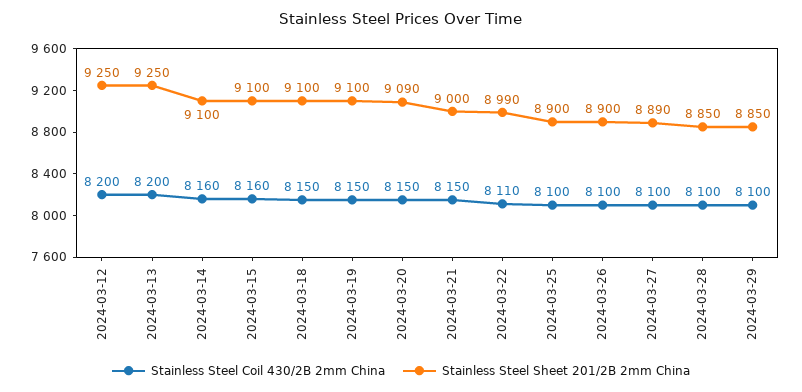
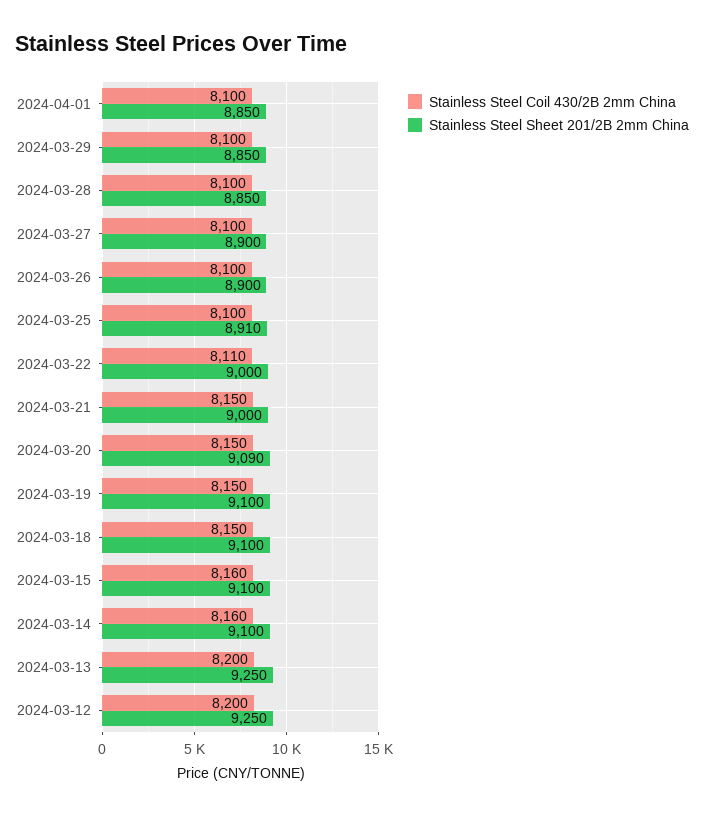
Stainless Steel Sheet 201/2B 2mm China, 2024-03-22: 8990 -> 9000
Stainless Steel Sheet 201/2B 2mm China, 2024-03-25: 8900 -> 8910
Stainless Steel Sheet 201/2B 2mm China, 2024-03-27: 8890 -> 8900
Stainless Steel Coil 430/2B 2mm China, 2024-04-01: none -> 8100
Stainless Steel Sheet 201/2B 2mm China, 2024-04-01: none -> 8850

